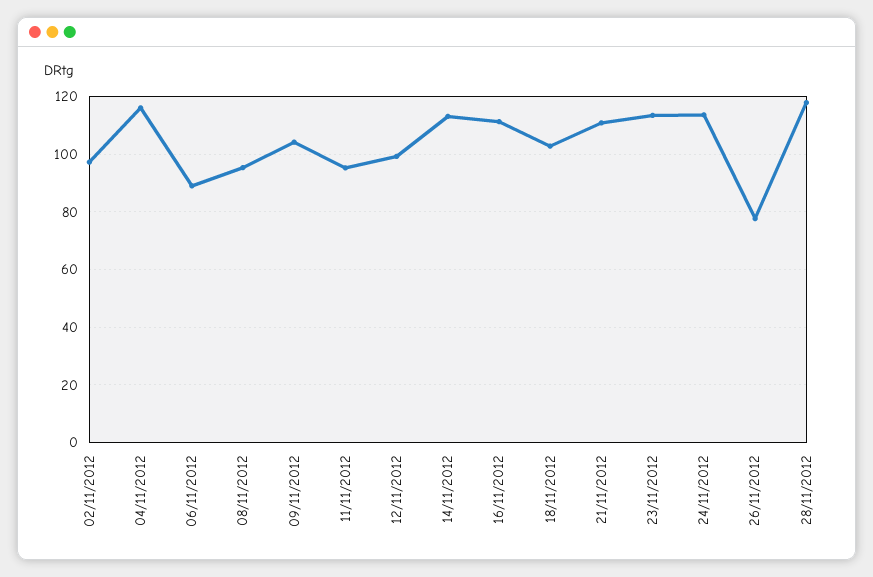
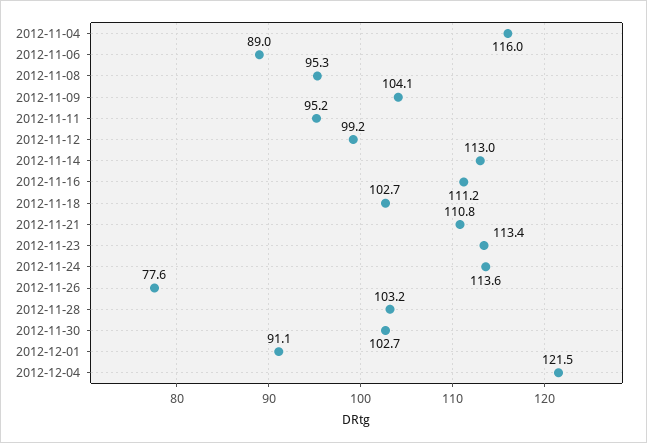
02/11/2012: 97.5 -> none
28/11/2012: 117.5 -> 103.2
2012-11-30: none -> 102.7
2012-12-01: none -> 91.1
2012-12-04: none -> 121.5

